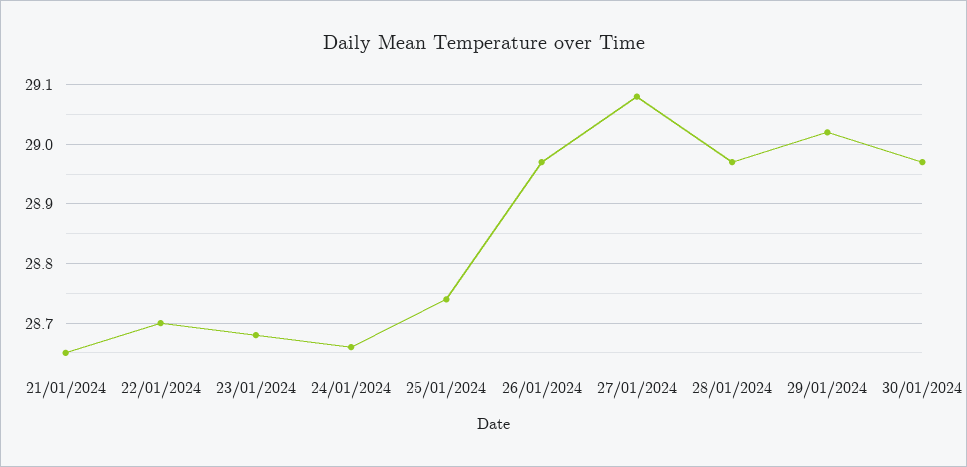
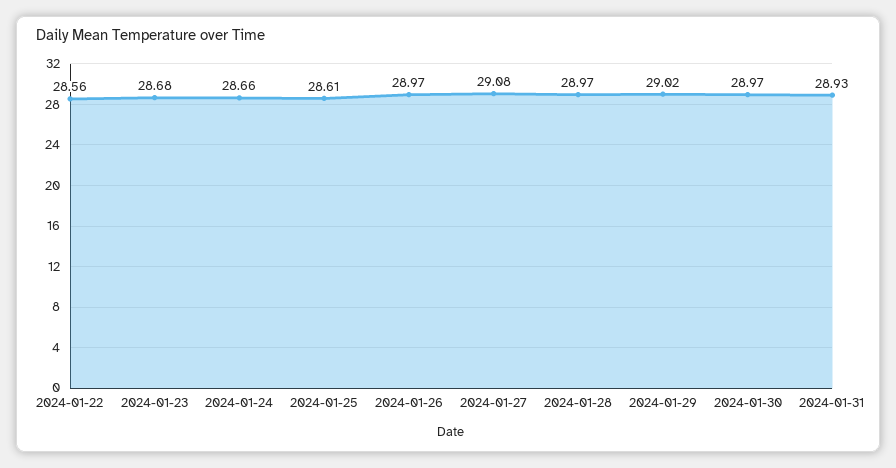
21/01/2024: 28.65 -> none
22/01/2024: 28.7 -> 28.56
25/01/2024: 28.75 -> 28.61
2024-01-31: none -> 28.93

